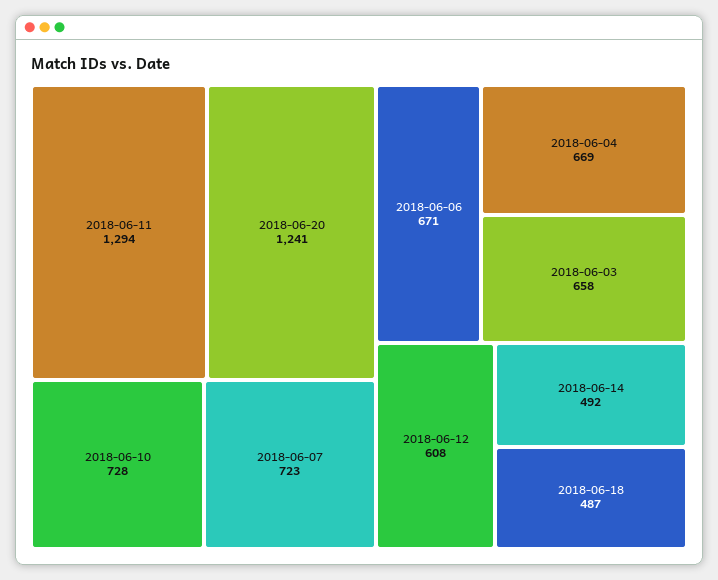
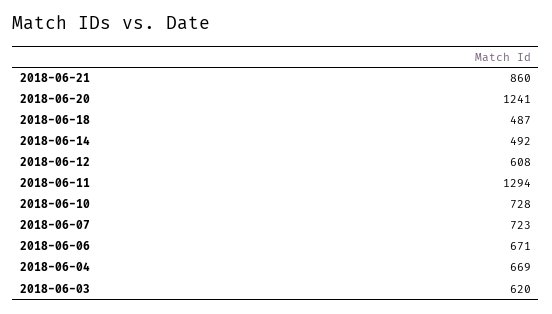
2018-06-03: 658 -> 620
2018-06-21: none -> 860

